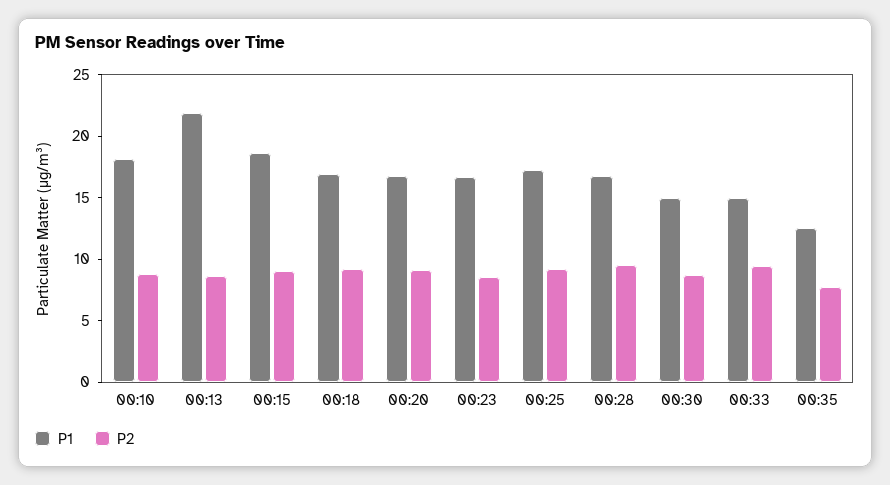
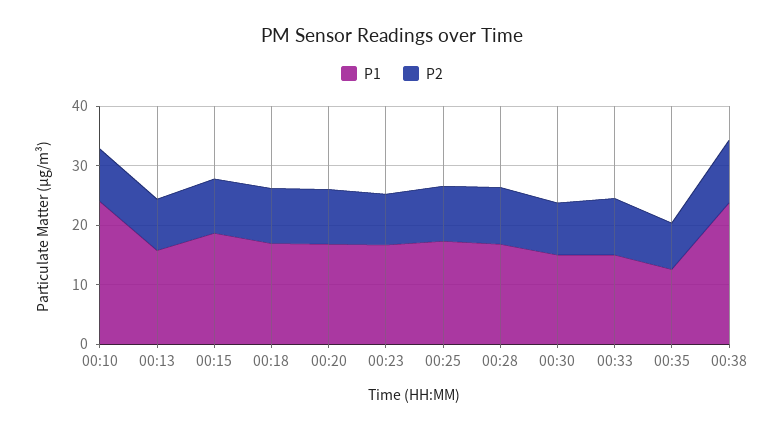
P1, 00:10: 18 -> 24
P1, 00:13: 22 -> 16
P1, 00:38: none -> 24
P2, 00:38: none -> 10

